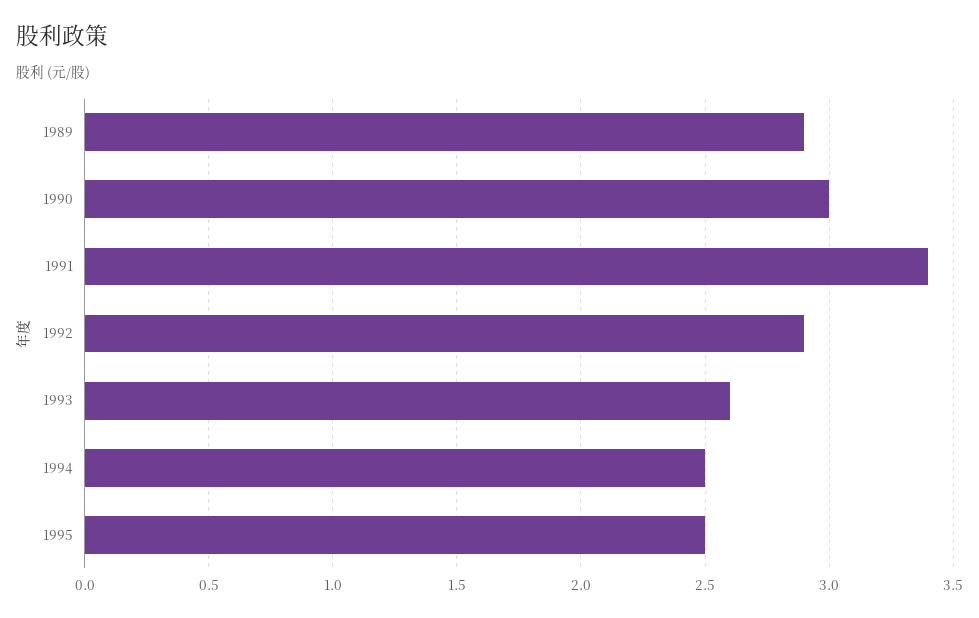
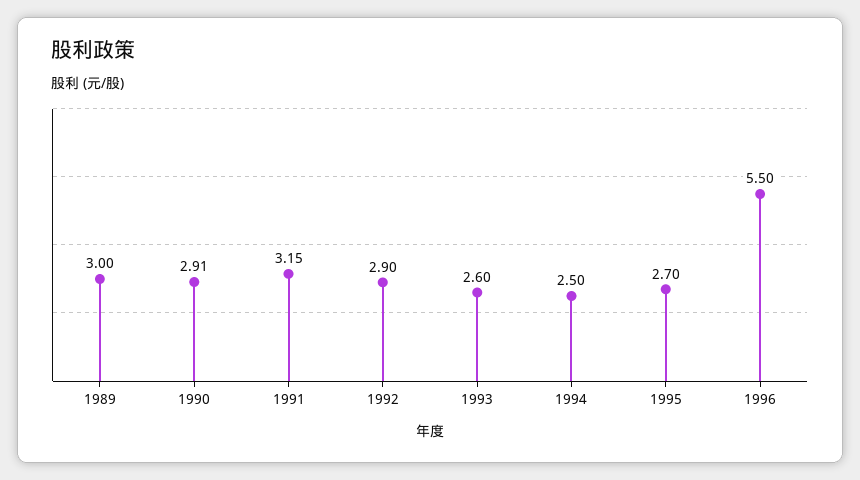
1989: 2.9 -> 3
1990: 3 -> 2.91
1991: 3.4 -> 3.15
1995: 2.5 -> 2.7
1996: none -> 5.5

